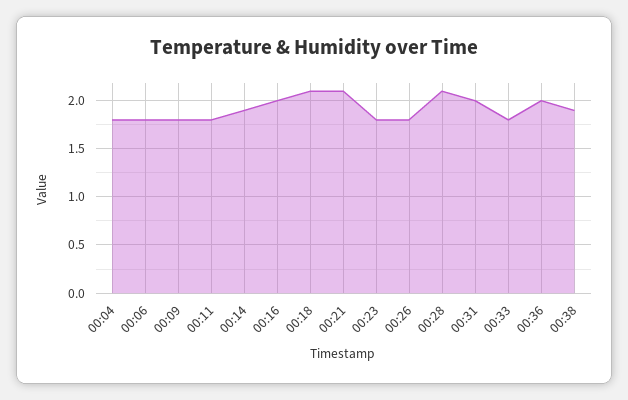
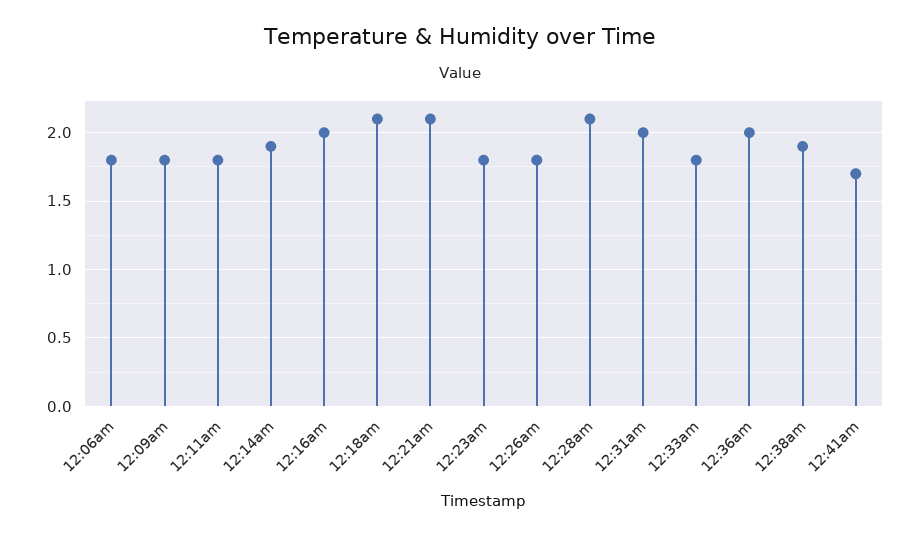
00:04: 1.8 -> none
12:41am: none -> 1.7

